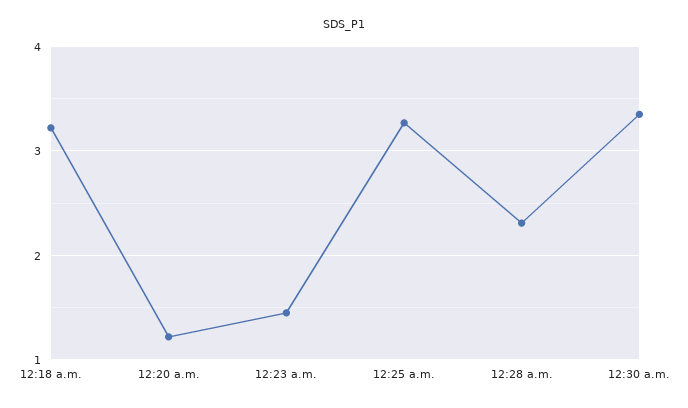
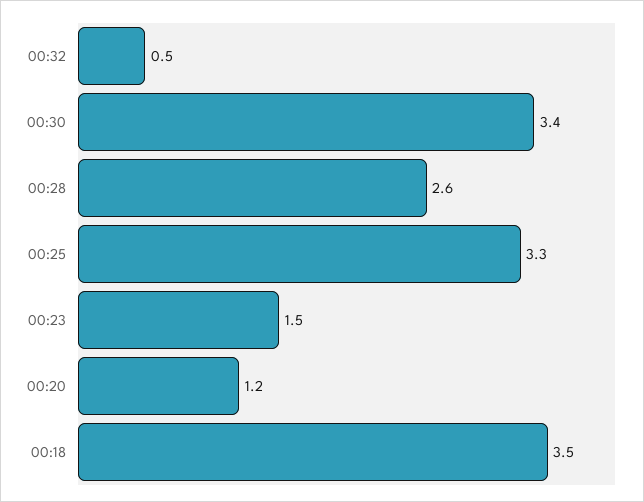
12:18 a.m.: 3.2 -> 3.5
12:28 a.m.: 2.3 -> 2.6
00:32: none -> 0.5

